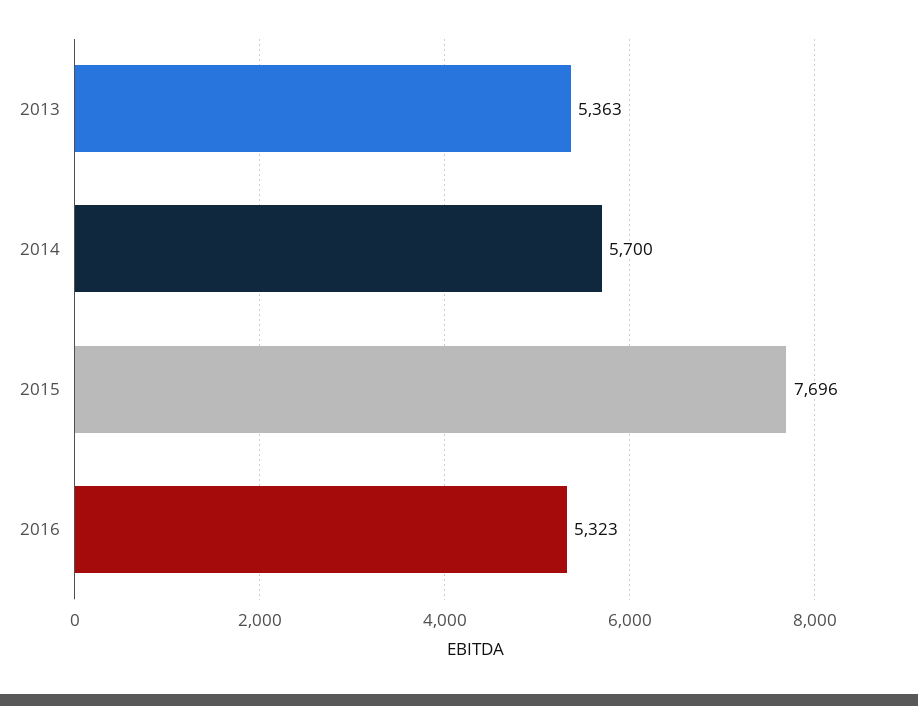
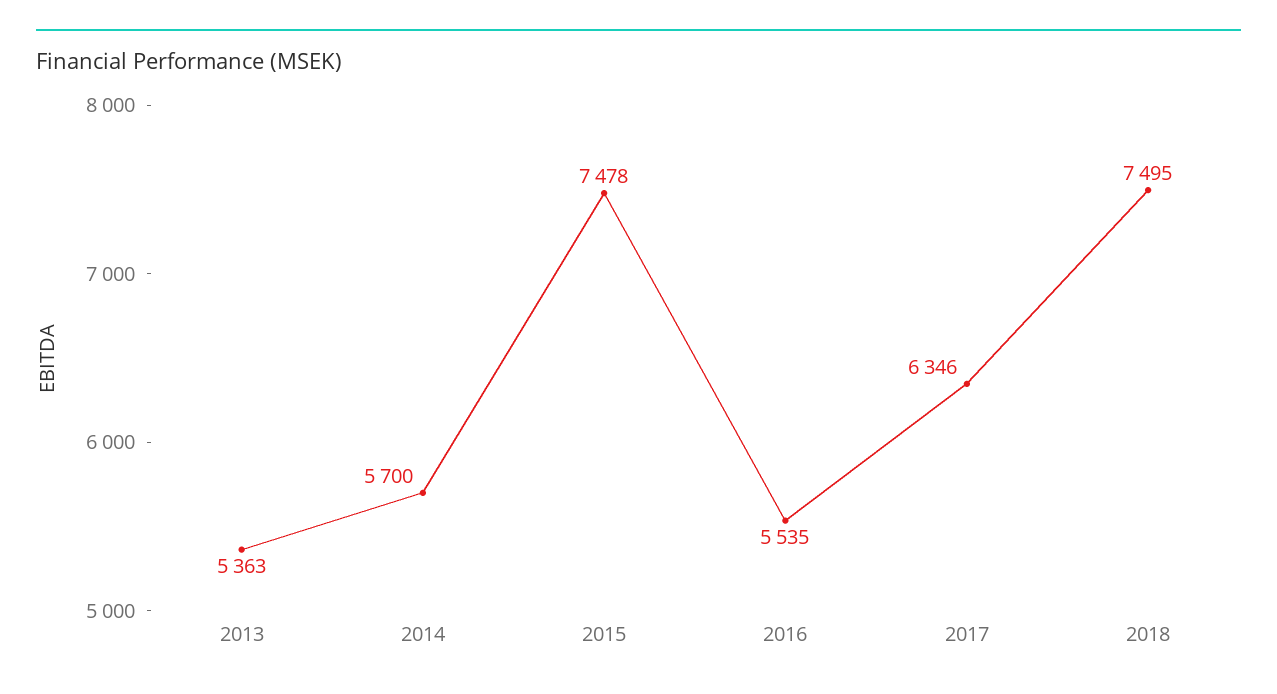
2015: 7696 -> 7478
2016: 5323 -> 5535
2017: none -> 6346
2018: none -> 7495

